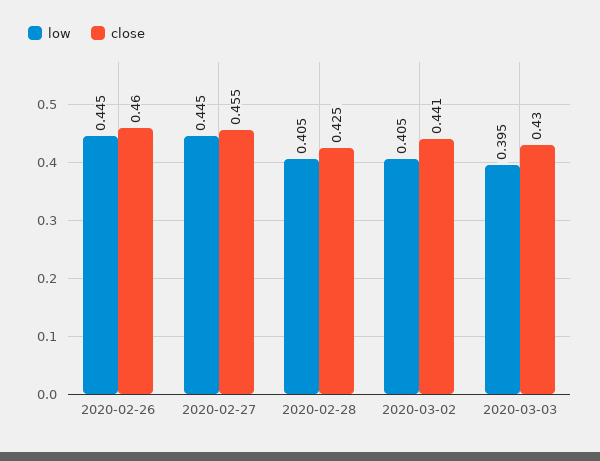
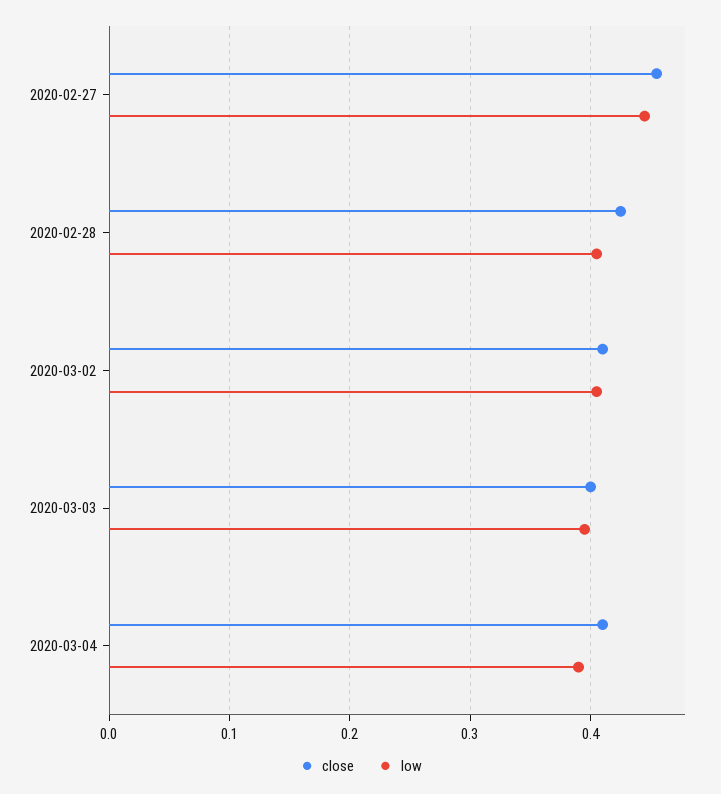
low, 2020-02-26: 0.445 -> none
close, 2020-02-26: 0.46 -> none
close, 2020-03-02: 0.441 -> 0.41
close, 2020-03-03: 0.43 -> 0.4
close, 2020-03-04: none -> 0.41
low, 2020-03-04: none -> 0.39

